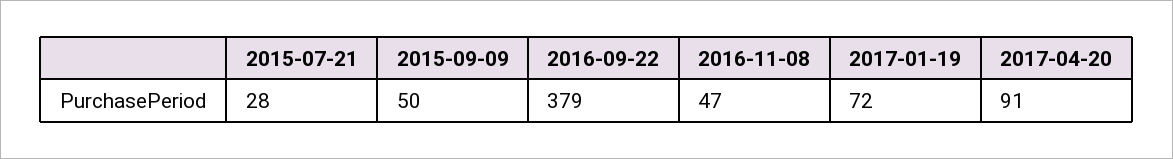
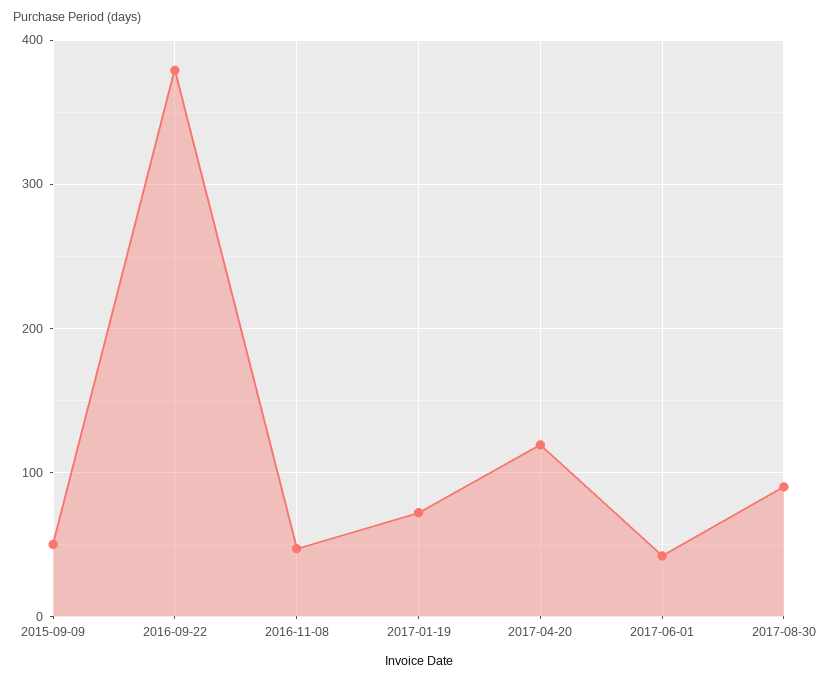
2015-07-21: 28 -> none
2017-04-20: 91 -> 120
2017-06-01: none -> 40
2017-08-30: none -> 90

